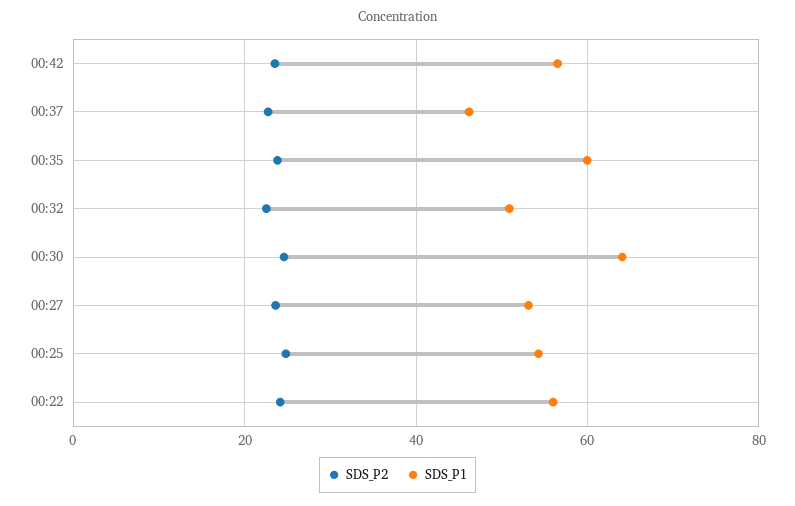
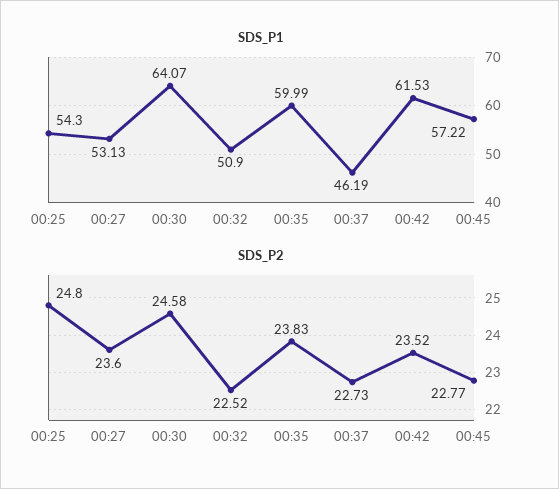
SDS_P1, 00:42: 56 -> 61.53
SDS_P2, 00:22: 24 -> none
SDS_P1, 00:22: 56 -> none
SDS_P1, 00:45: none -> 57.22
SDS_P2, 00:45: none -> 22.77

